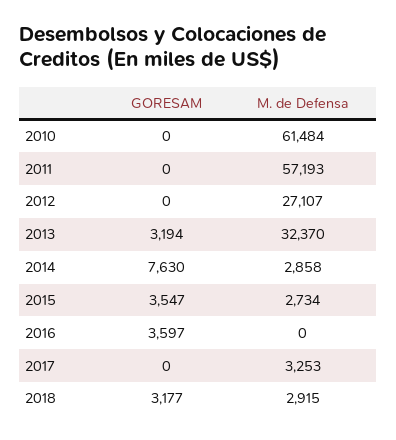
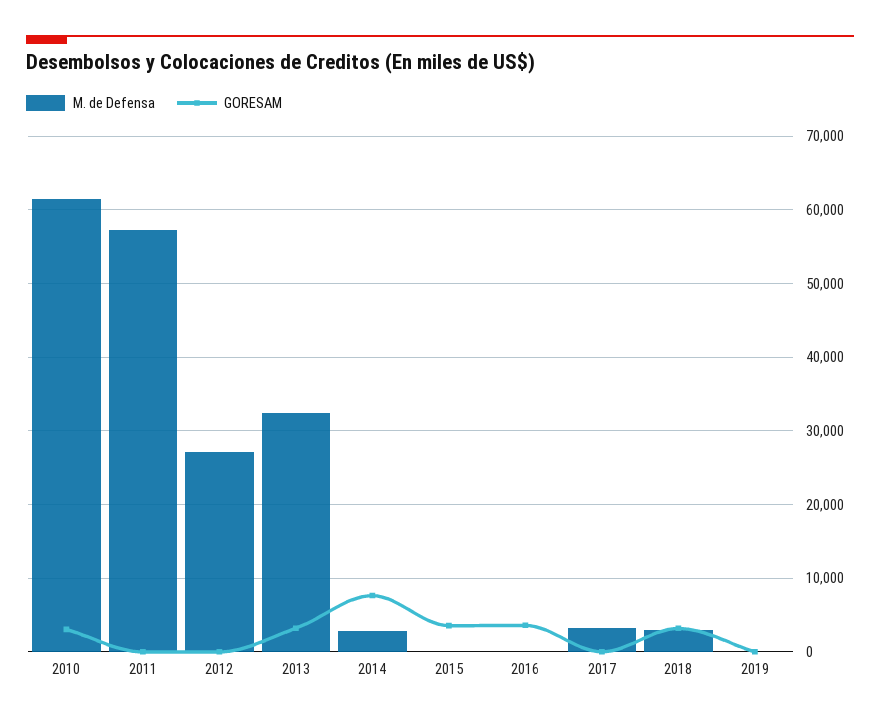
GORESAM, 2010: 0 -> 3000
M. de Defensa, 2015: 2734 -> 0
M. de Defensa, 2019: none -> 0
GORESAM, 2019: none -> 0

